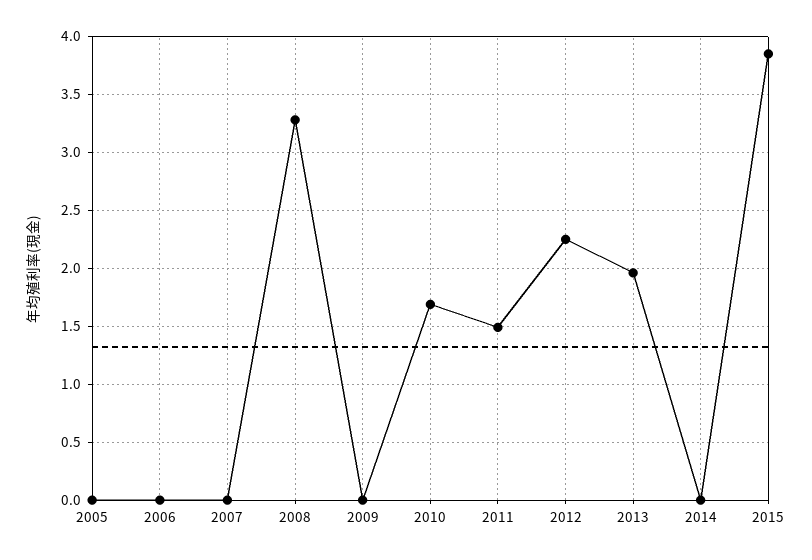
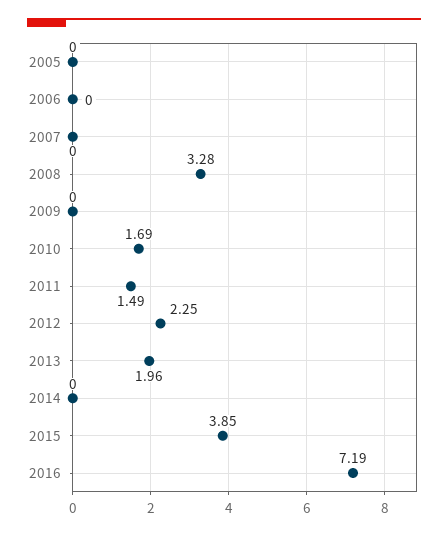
2016: none -> 7.19

